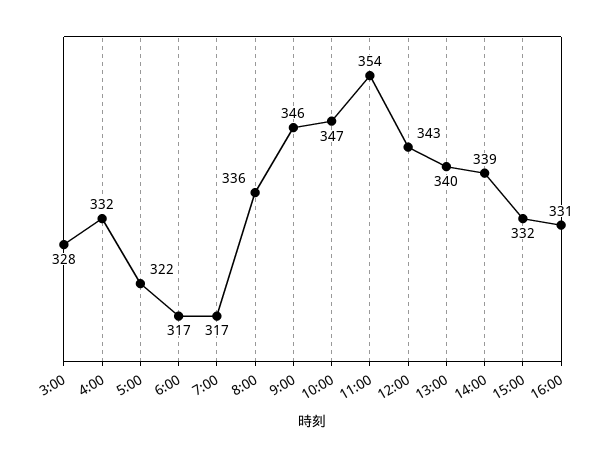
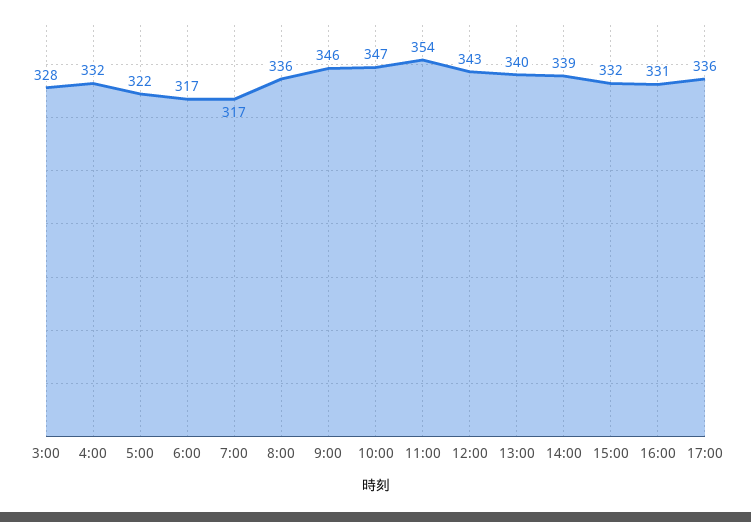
17:00: none -> 336

